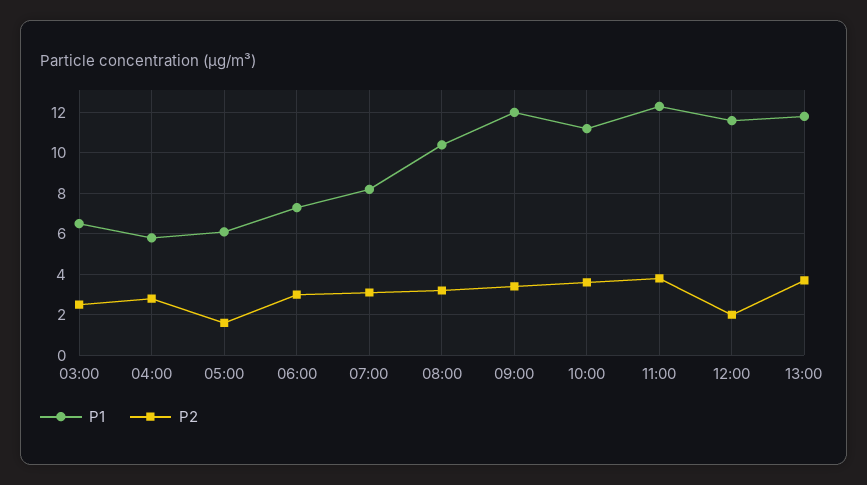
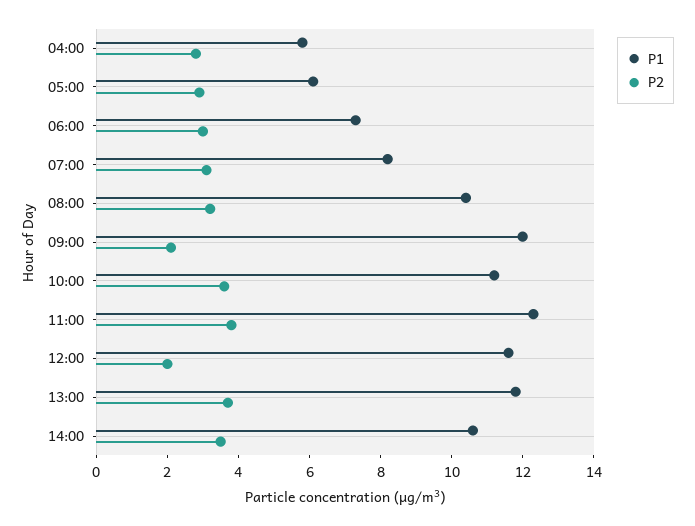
P1, 03:00: 6.5 -> none
P2, 03:00: 2.5 -> none
P2, 05:00: 1.5 -> 3
P2, 09:00: 3.5 -> 2
P1, 14:00: none -> 10.5
P2, 14:00: none -> 3.5

